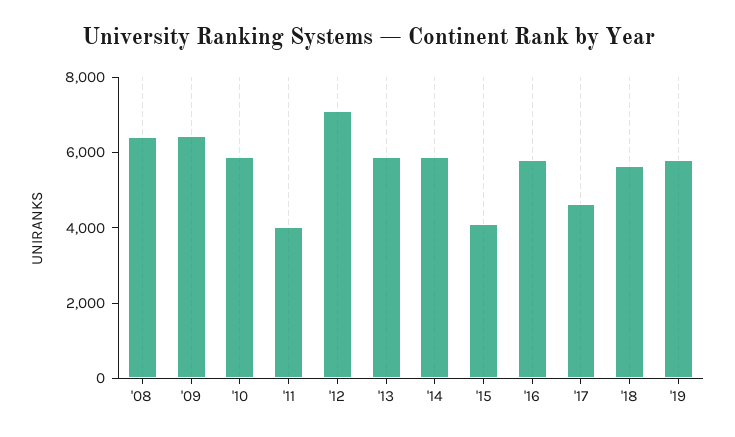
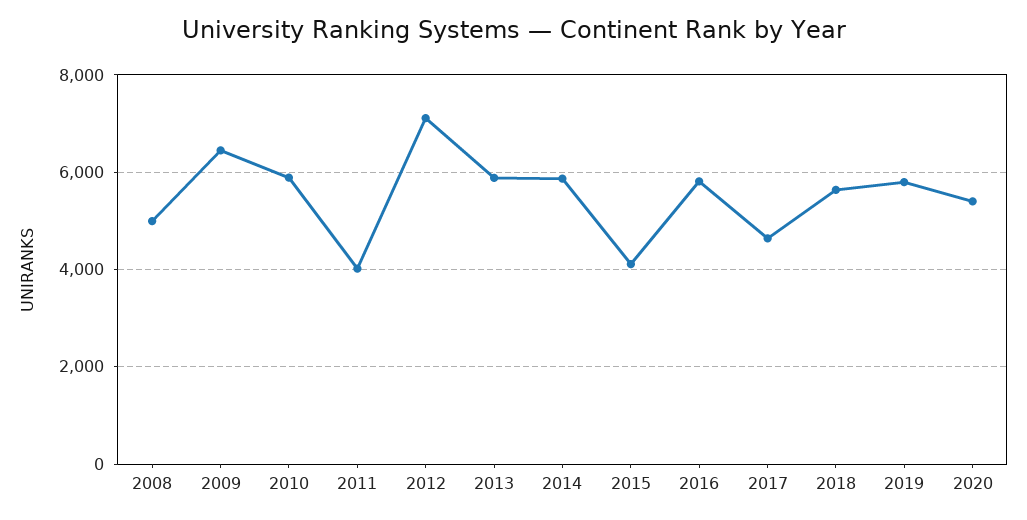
'08: 6500 -> 5000
2020: none -> 5400

